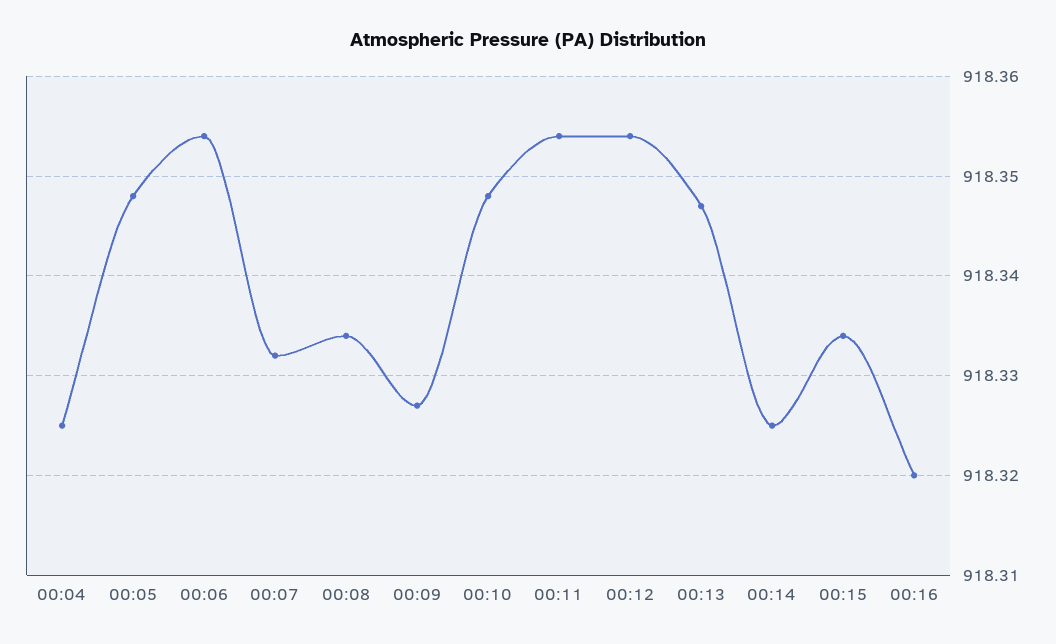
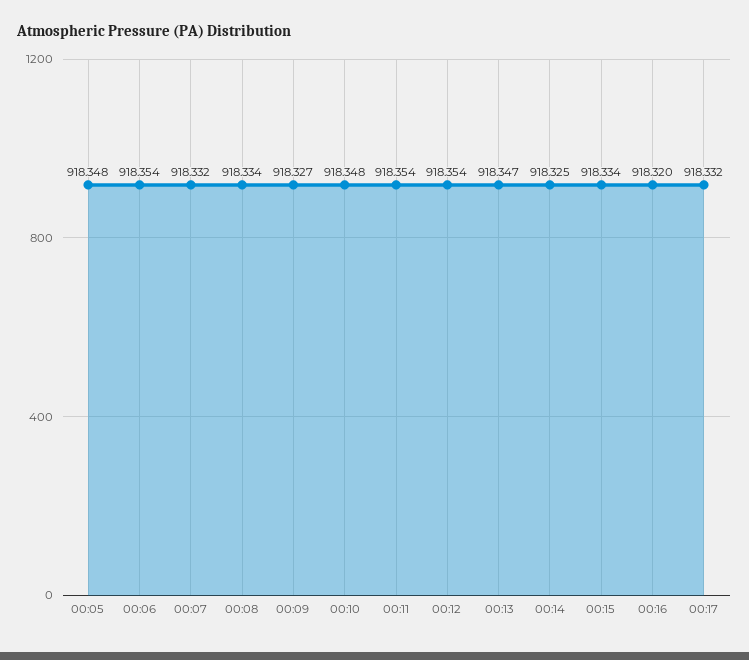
00:04: 918.325 -> none
00:17: none -> 918.332

